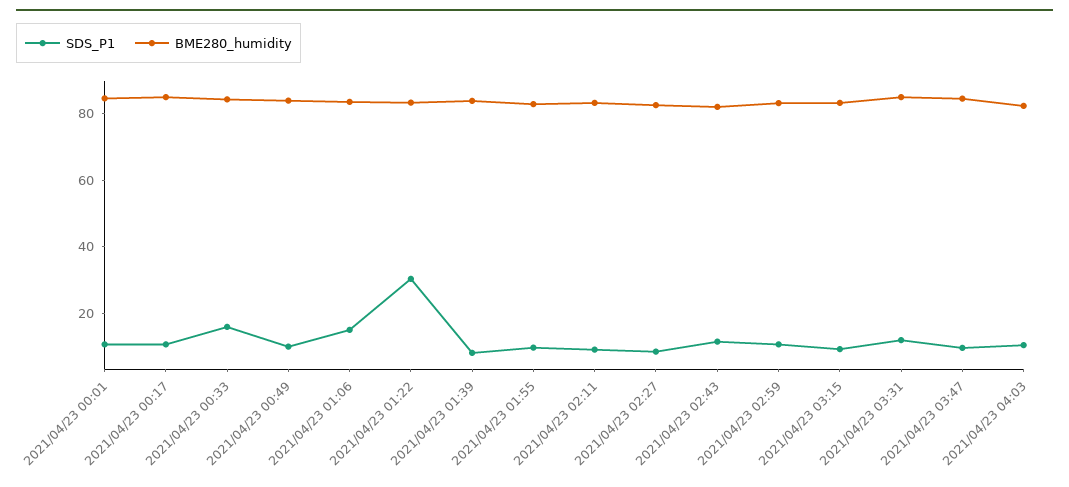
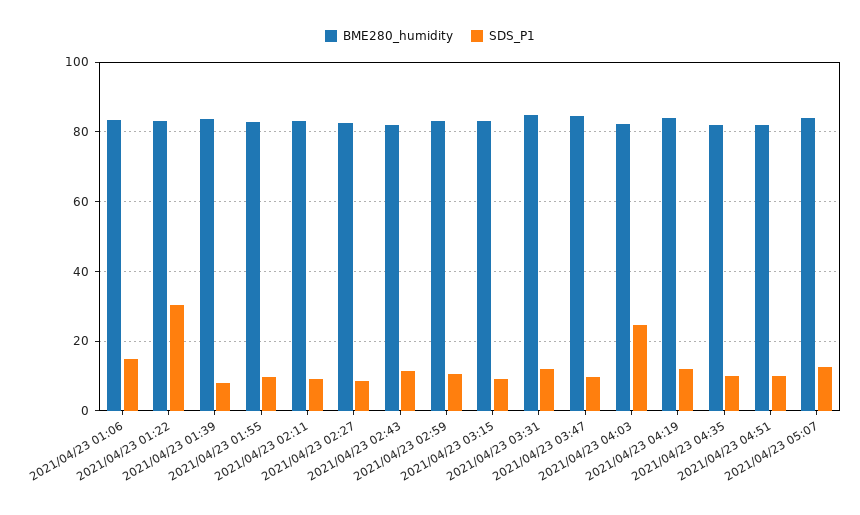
SDS_P1, 2021/04/23 00:01: 10 -> none
BME280_humidity, 2021/04/23 00:01: 85 -> none
SDS_P1, 2021/04/23 00:17: 10 -> none
BME280_humidity, 2021/04/23 00:17: 85 -> none
SDS_P1, 2021/04/23 00:33: 15 -> none
BME280_humidity, 2021/04/23 00:33: 85 -> none
SDS_P1, 2021/04/23 00:49: 10 -> none
BME280_humidity, 2021/04/23 00:49: 85 -> none
SDS_P1, 2021/04/23 04:03: 10 -> 24
BME280_humidity, 2021/04/23 04:19: none -> 84
SDS_P1, 2021/04/23 04:19: none -> 12
BME280_humidity, 2021/04/23 04:35: none -> 82
SDS_P1, 2021/04/23 04:35: none -> 10
BME280_humidity, 2021/04/23 04:51: none -> 82
SDS_P1, 2021/04/23 04:51: none -> 10
BME280_humidity, 2021/04/23 05:07: none -> 84
SDS_P1, 2021/04/23 05:07: none -> 12

